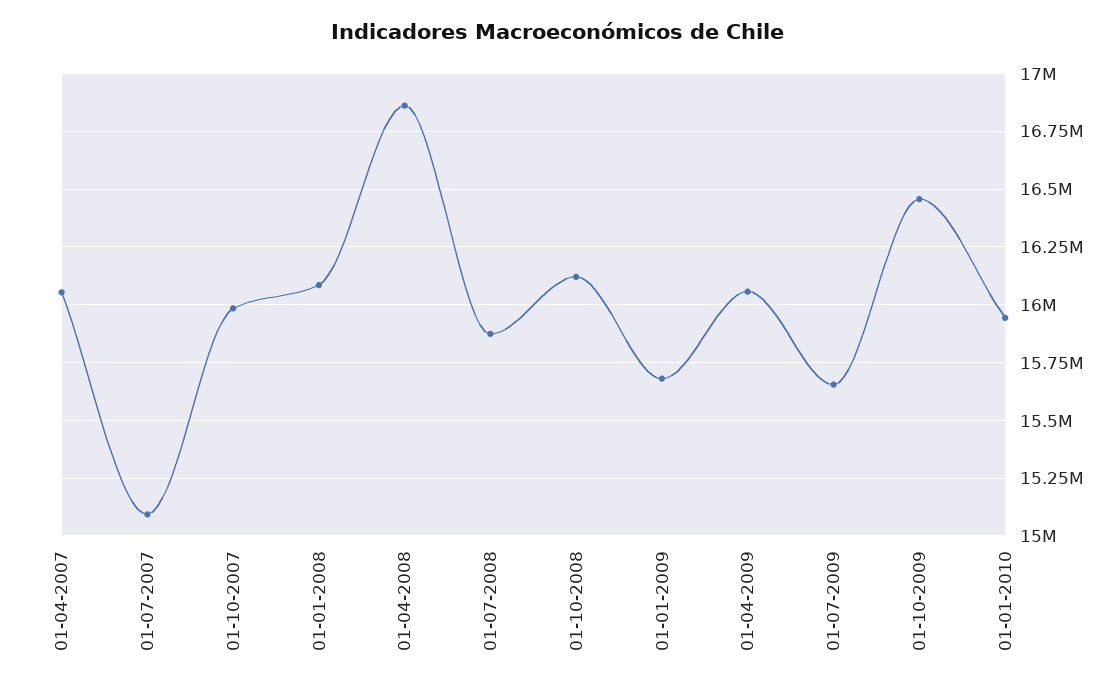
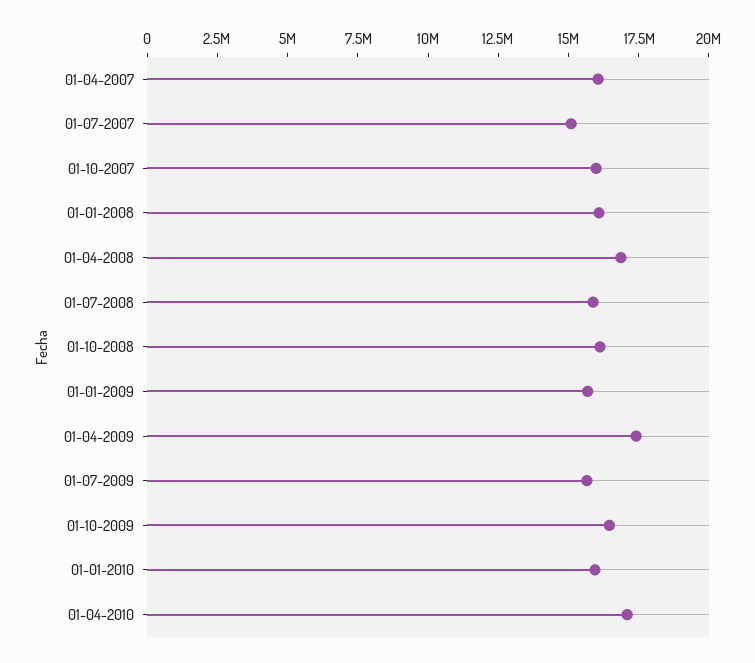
01-04-2009: 16050000 -> 17500000
01-04-2010: none -> 17000000

